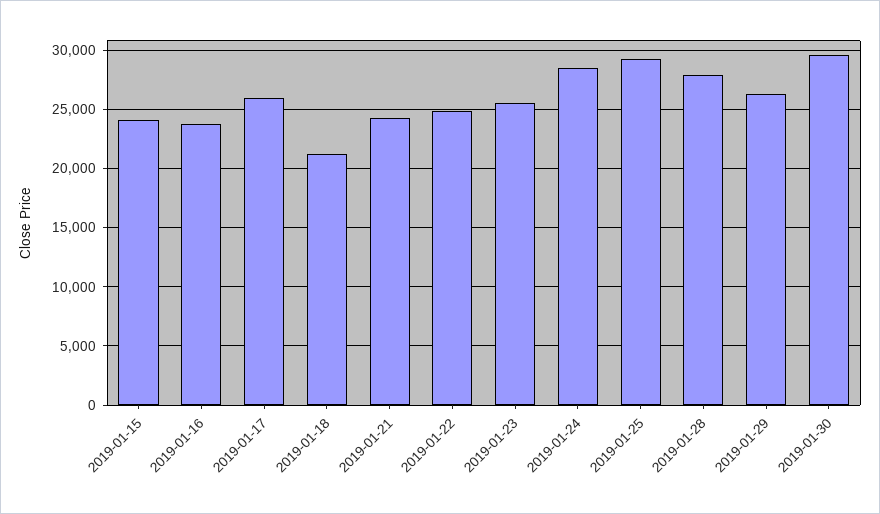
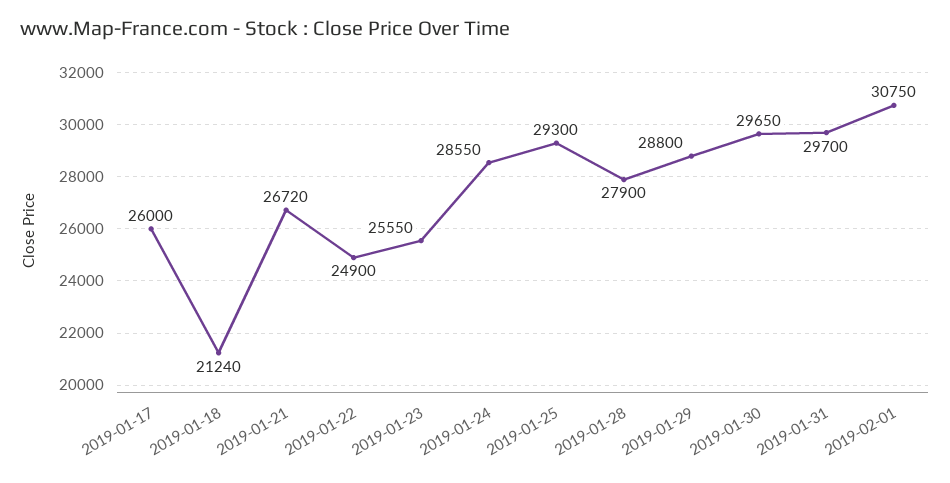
2019-01-15: 24000 -> none
2019-01-16: 24000 -> none
2019-01-21: 24000 -> 26720
2019-01-29: 26000 -> 28800
2019-01-31: none -> 29700
2019-02-01: none -> 30750

